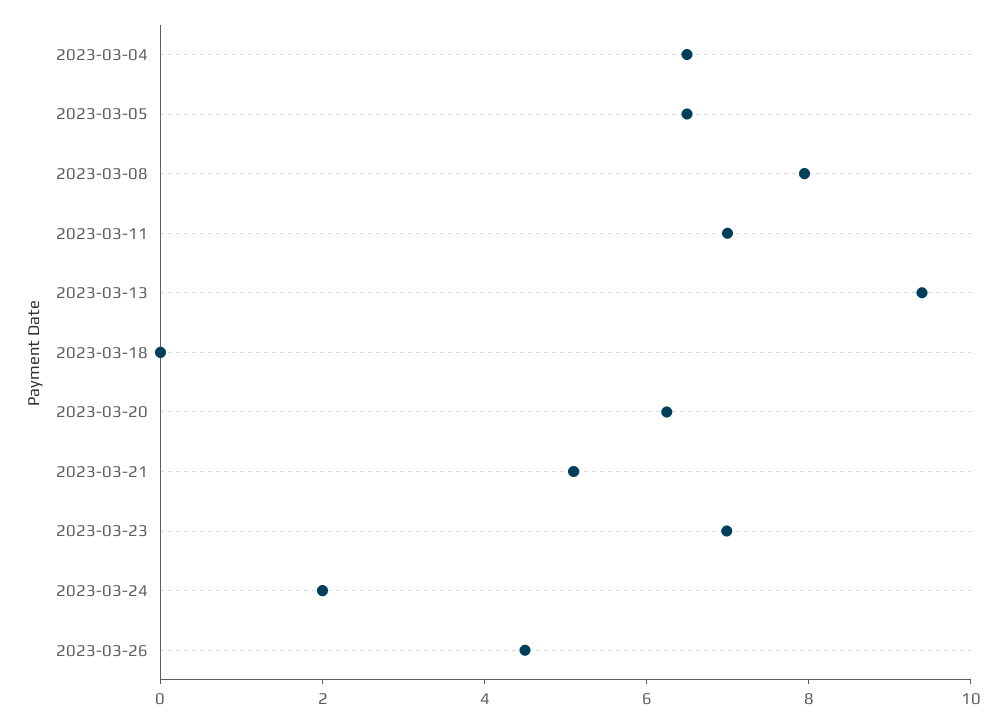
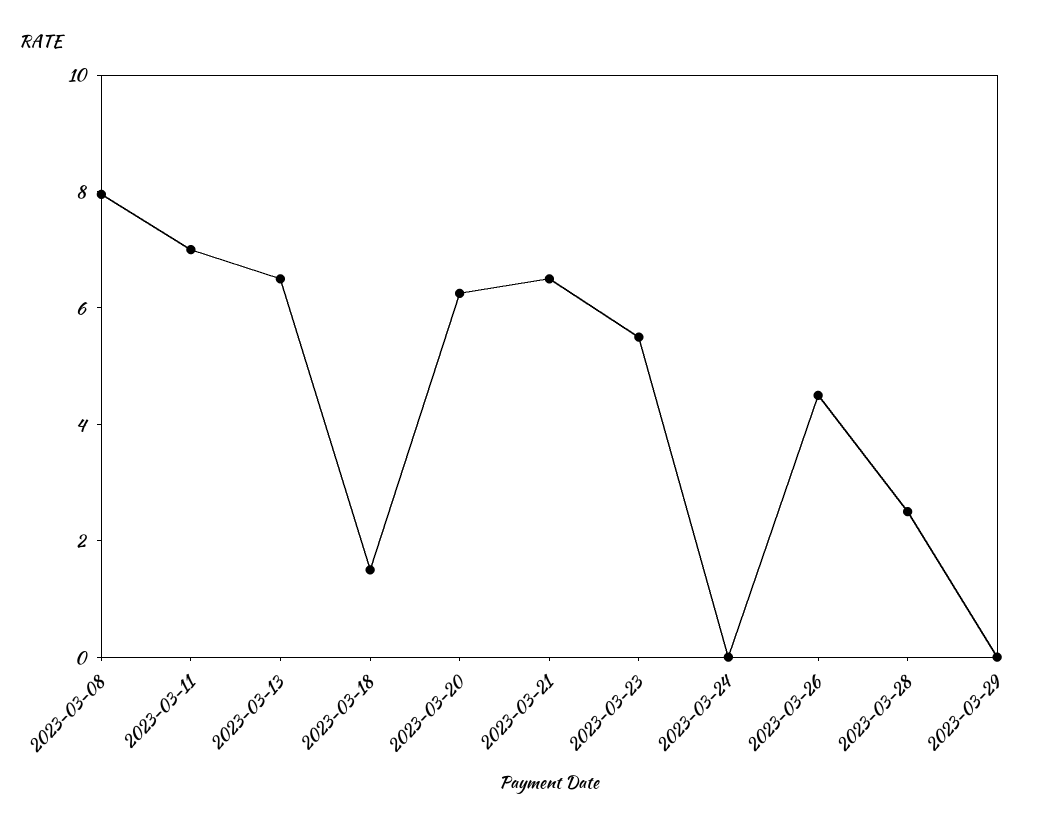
2023-03-04: 6.5 -> none
2023-03-05: 6.5 -> none
2023-03-13: 9.5 -> 6.5
2023-03-18: 0 -> 1.5
2023-03-21: 5 -> 6.5
2023-03-23: 7 -> 5.5
2023-03-24: 2 -> 0
2023-03-28: none -> 2.5
2023-03-29: none -> 0

